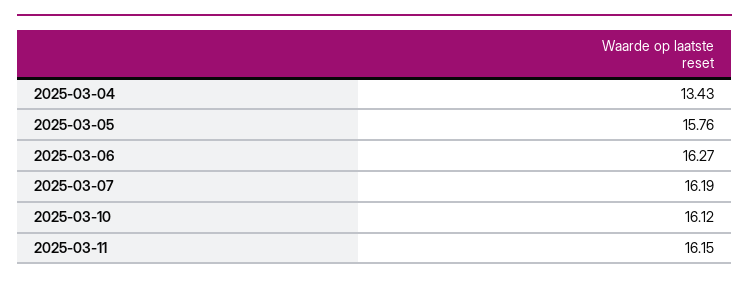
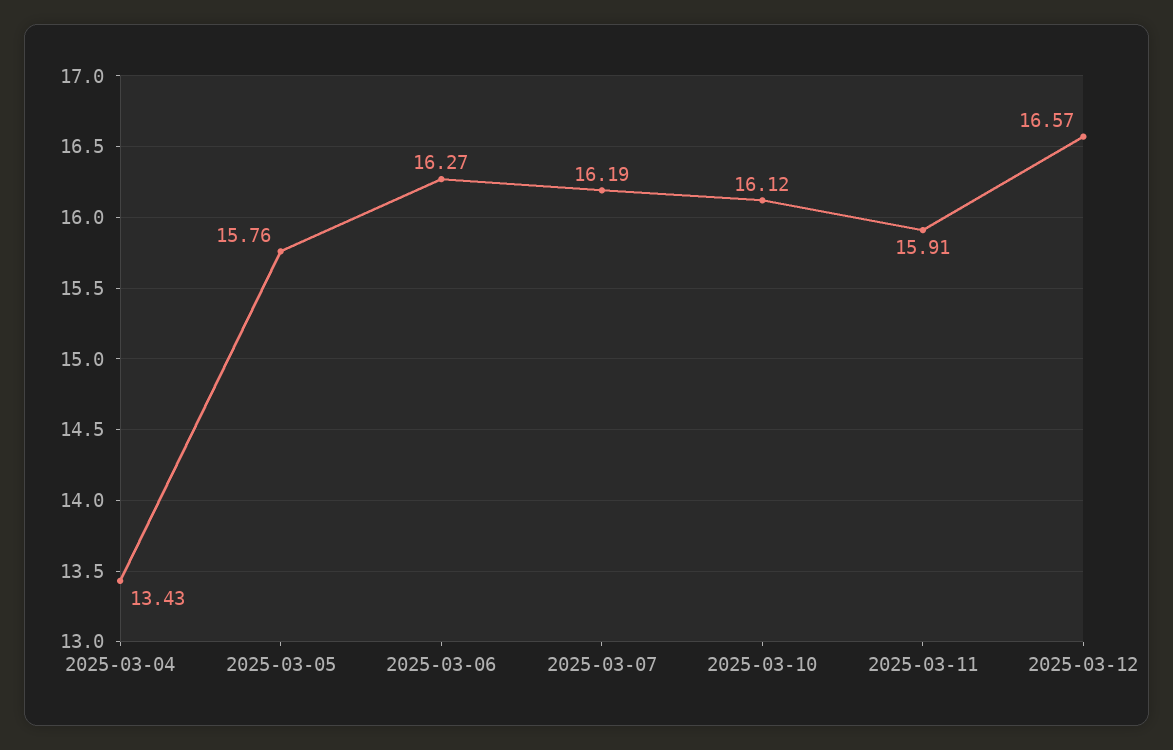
2025-03-11: 16.15 -> 15.91
2025-03-12: none -> 16.57

